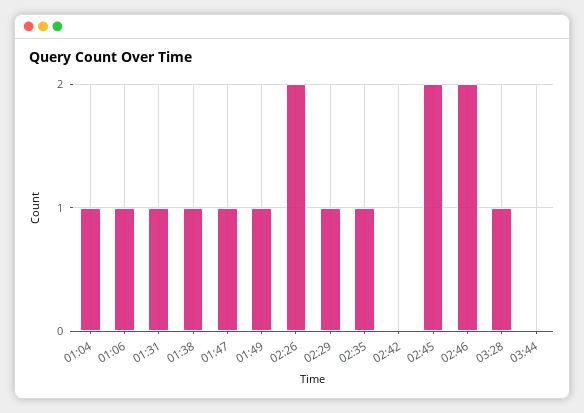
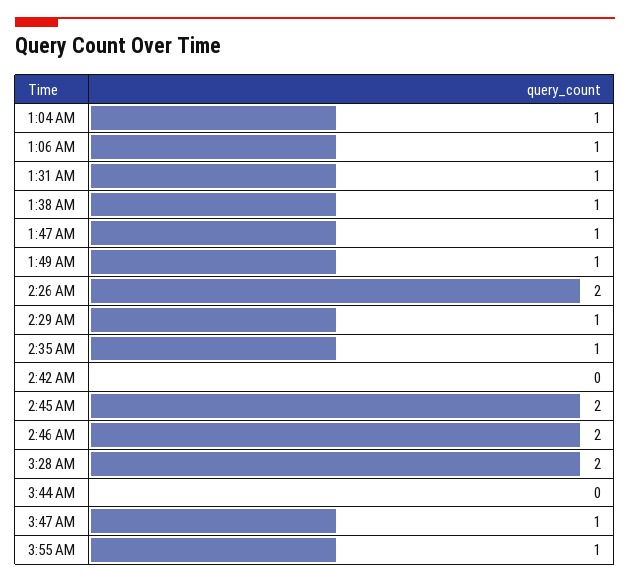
03:28: 1 -> 2
3:47 AM: none -> 1
3:55 AM: none -> 1

